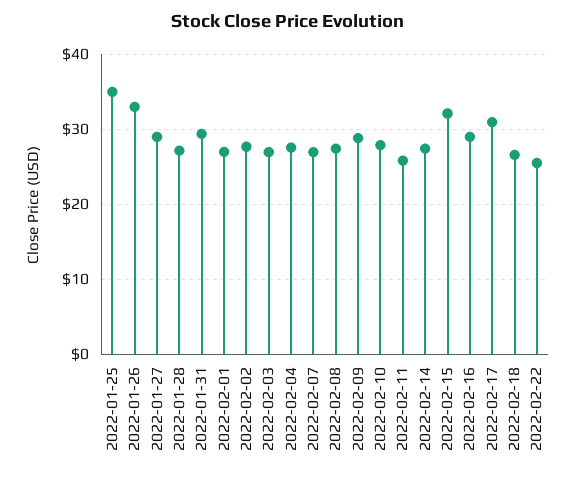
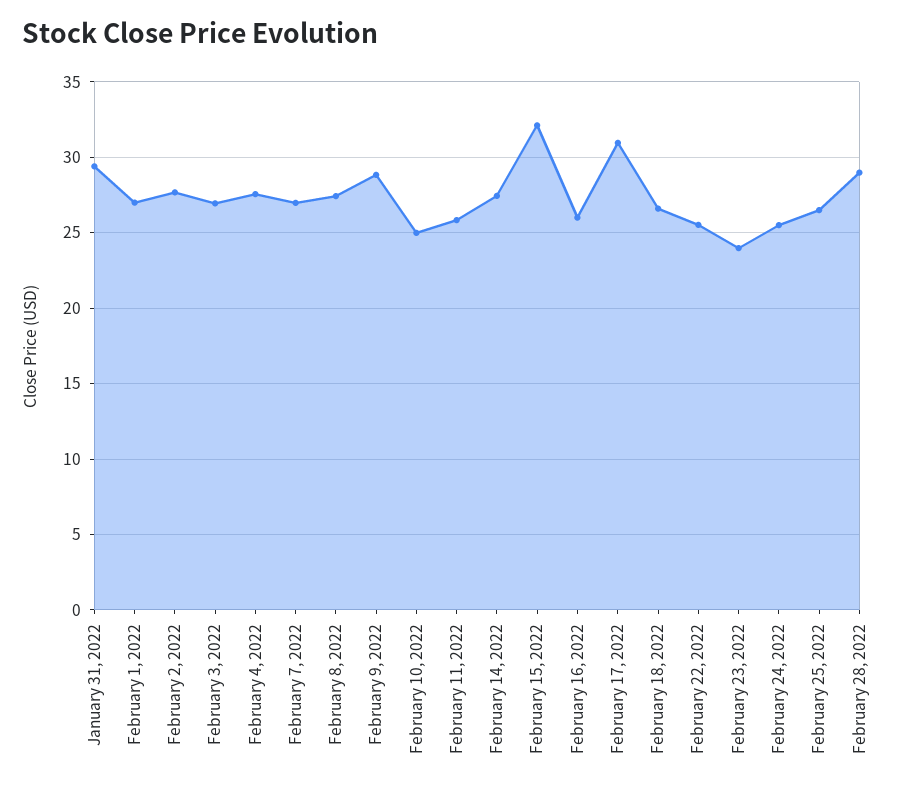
2022-01-25: 35 -> none
2022-01-26: 33 -> none
2022-01-27: 29 -> none
2022-01-28: 27 -> none
2022-02-10: 28 -> 25
2022-02-16: 29 -> 26
February 23, 2022: none -> 24
February 24, 2022: none -> 25.5
February 25, 2022: none -> 26.5
February 28, 2022: none -> 29

